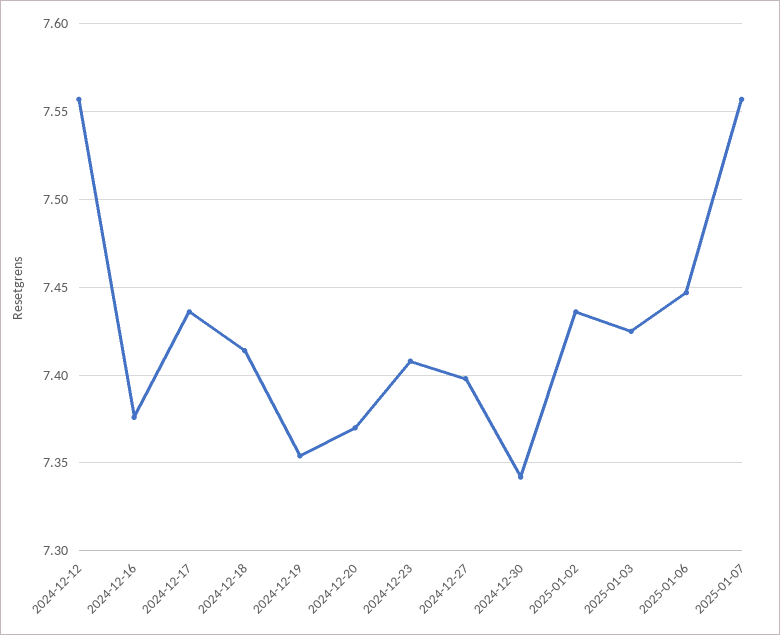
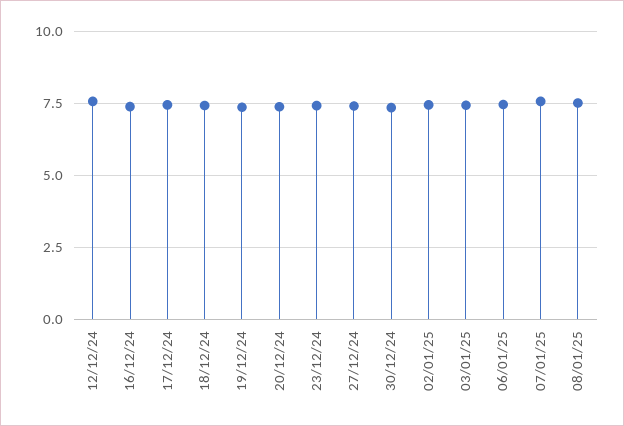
08/01/25: none -> 7.5

